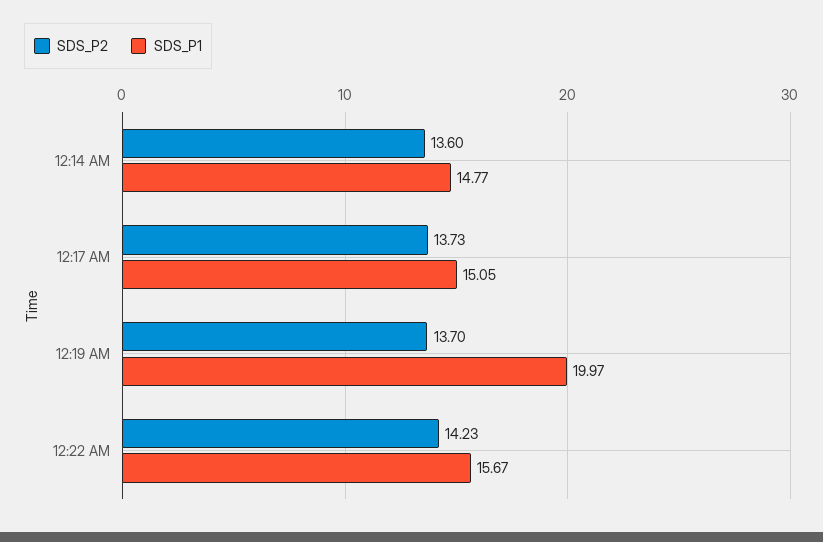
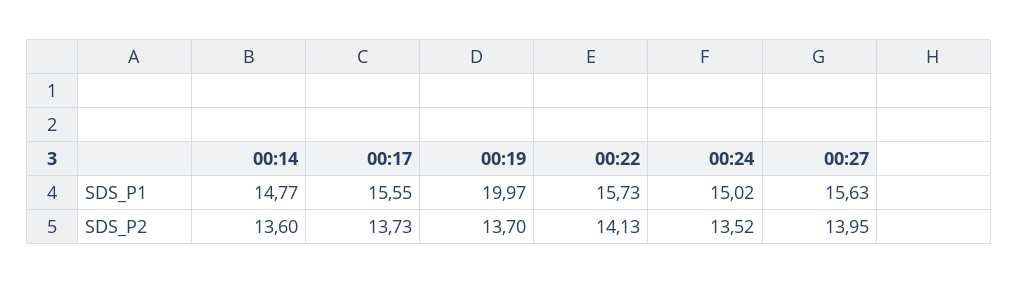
SDS_P1, 12:17 AM: 15.05 -> 15.55
SDS_P2, 12:22 AM: 14.23 -> 14.13
SDS_P1, 12:22 AM: 15.67 -> 15.73
SDS_P1, 00:24: none -> 15.02
SDS_P1, 00:27: none -> 15.63
SDS_P2, 00:24: none -> 13.52
SDS_P2, 00:27: none -> 13.95

